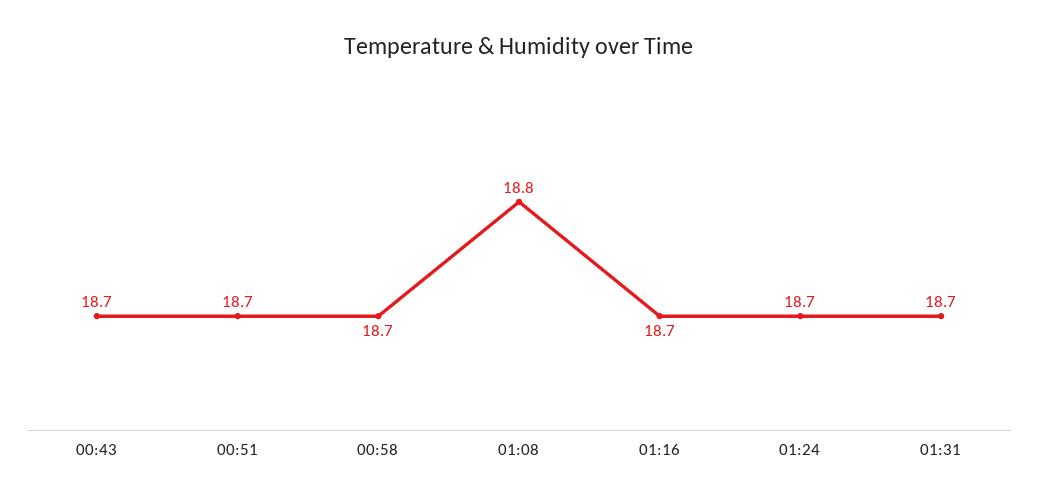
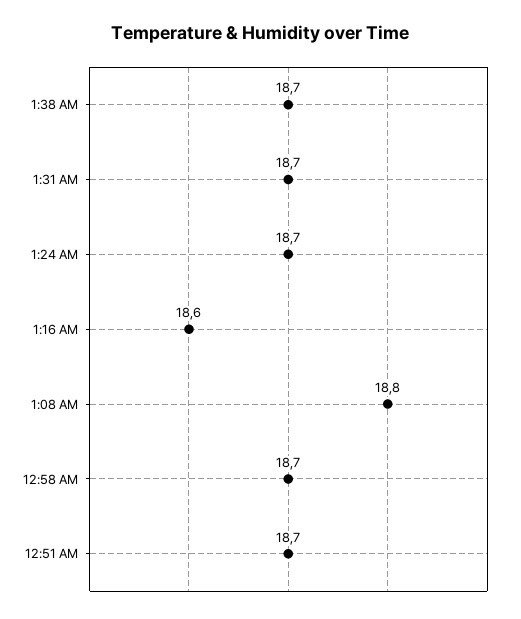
00:43: 18.7 -> none
01:16: 18.7 -> 18.6
1:38 AM: none -> 18.7

